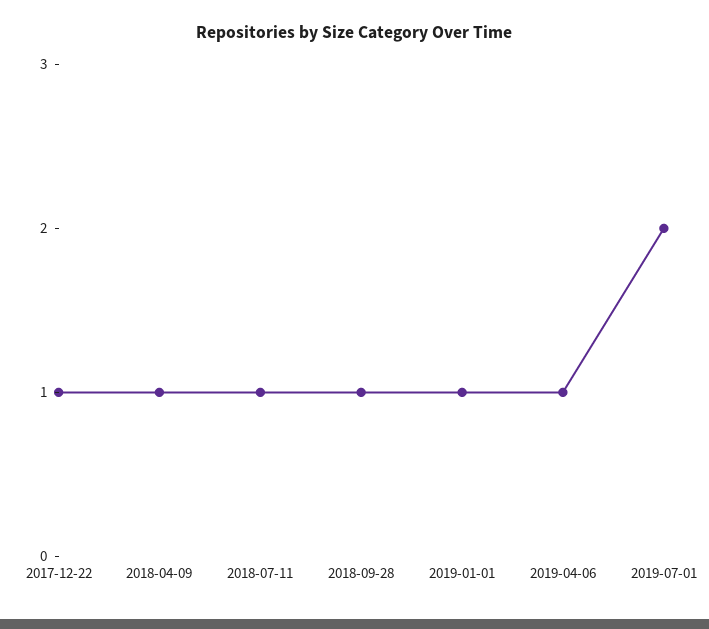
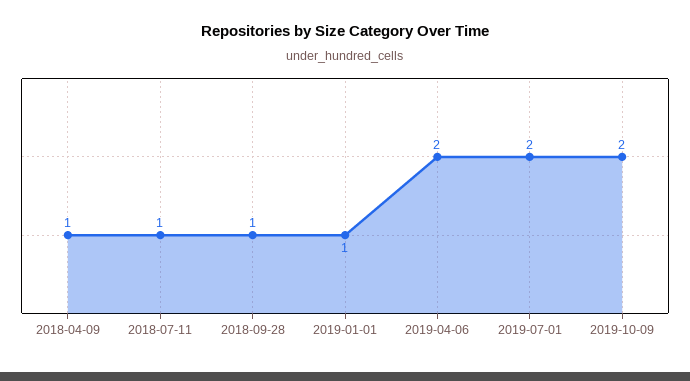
2017-12-22: 1 -> none
2019-04-06: 1 -> 2
2019-10-09: none -> 2

